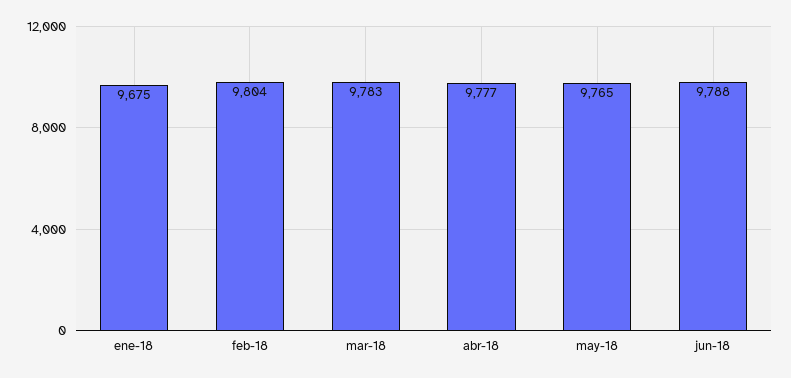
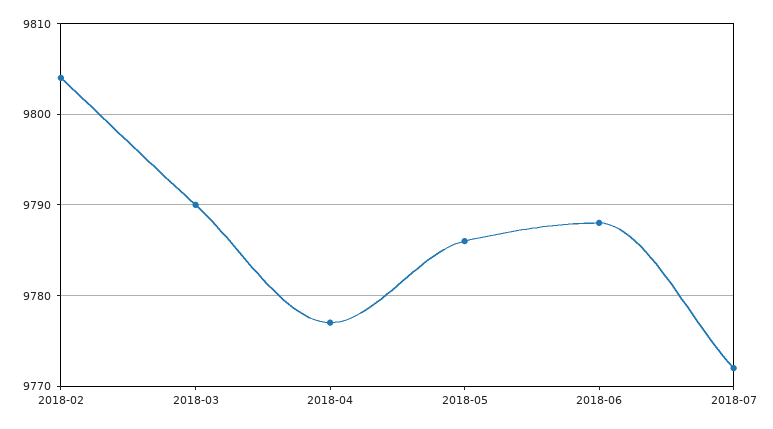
ene-18: 9675 -> none
mar-18: 9783 -> 9790
may-18: 9765 -> 9786
2018-07: none -> 9772

